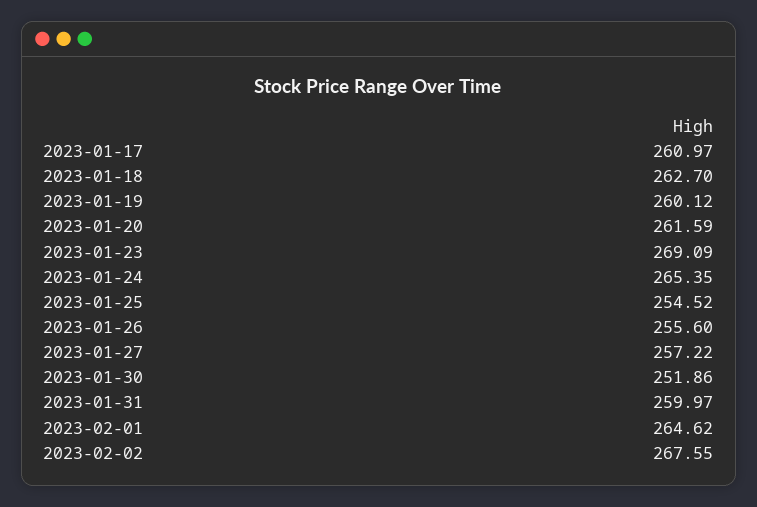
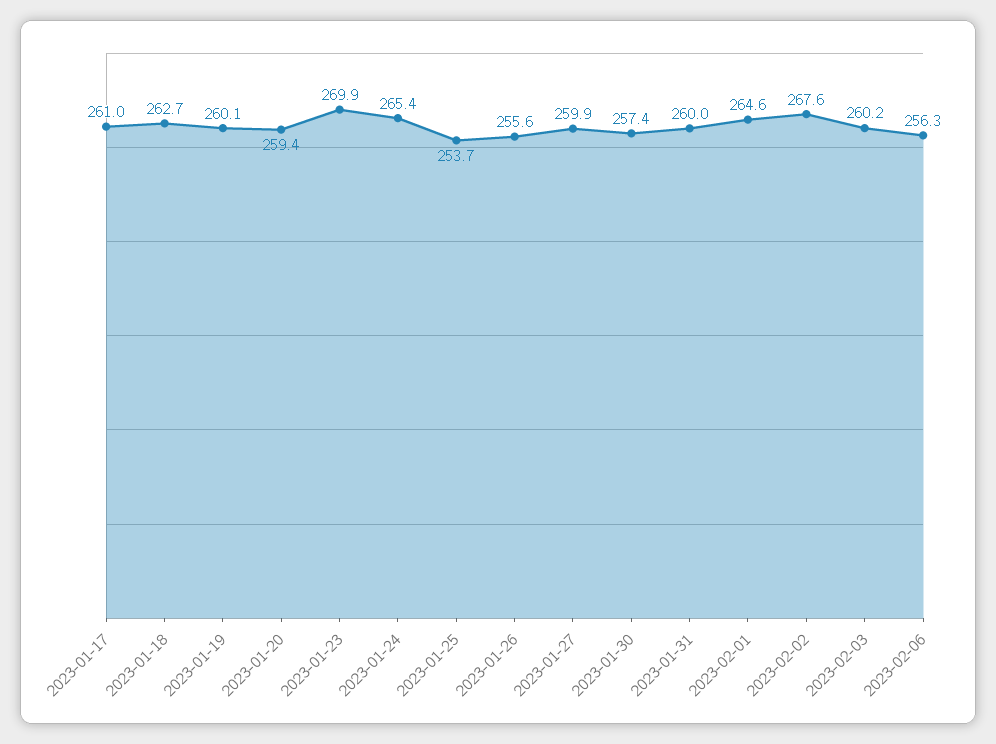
2023-01-20: 261.59 -> 259.4
2023-01-23: 269.09 -> 269.9
2023-01-25: 254.52 -> 253.7
2023-01-27: 257.22 -> 259.9
2023-01-30: 251.86 -> 257.4
2023-02-03: none -> 260.2
2023-02-06: none -> 256.3

